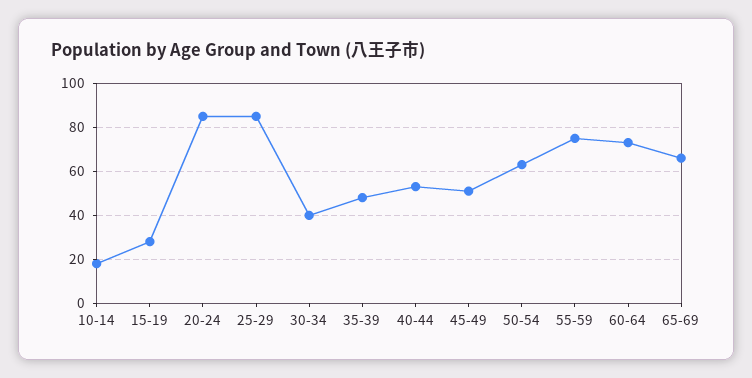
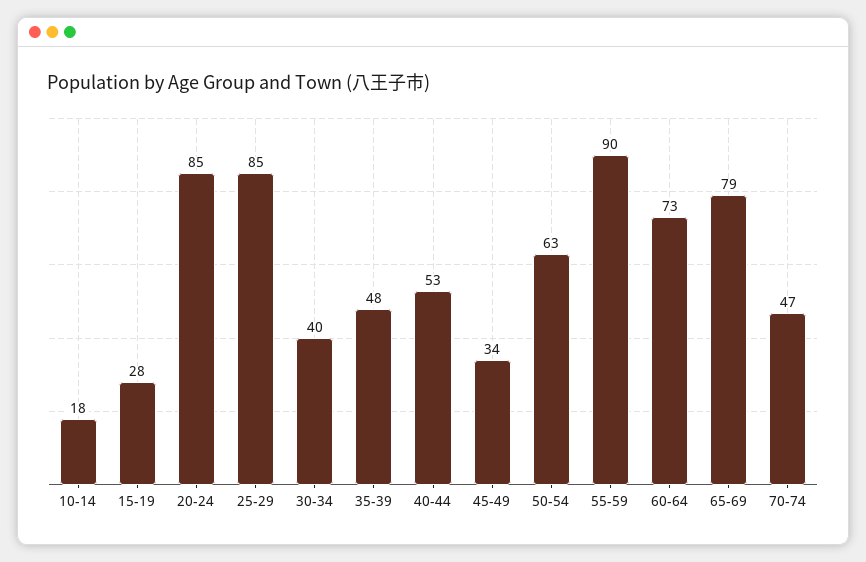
45-49: 50 -> 34
55-59: 75 -> 90
65-69: 65 -> 79
70-74: none -> 47

